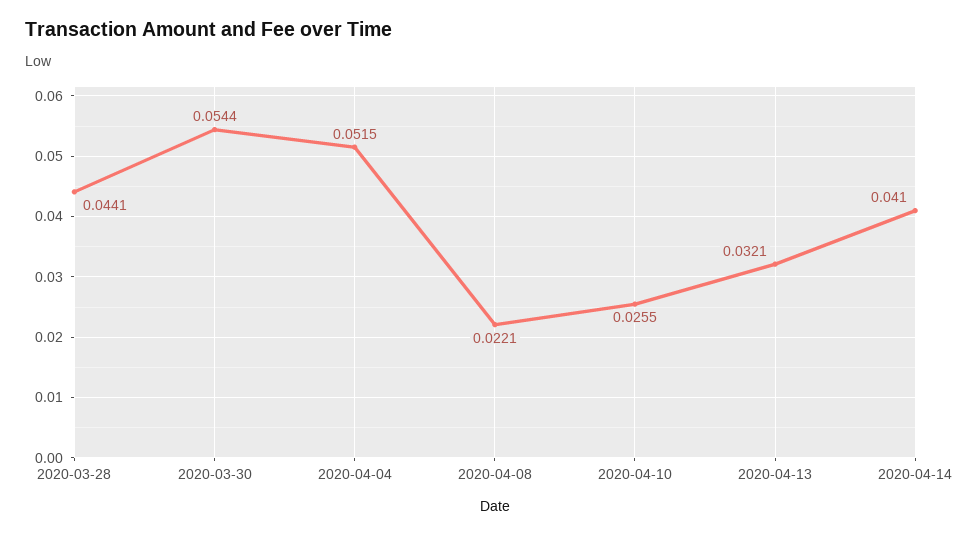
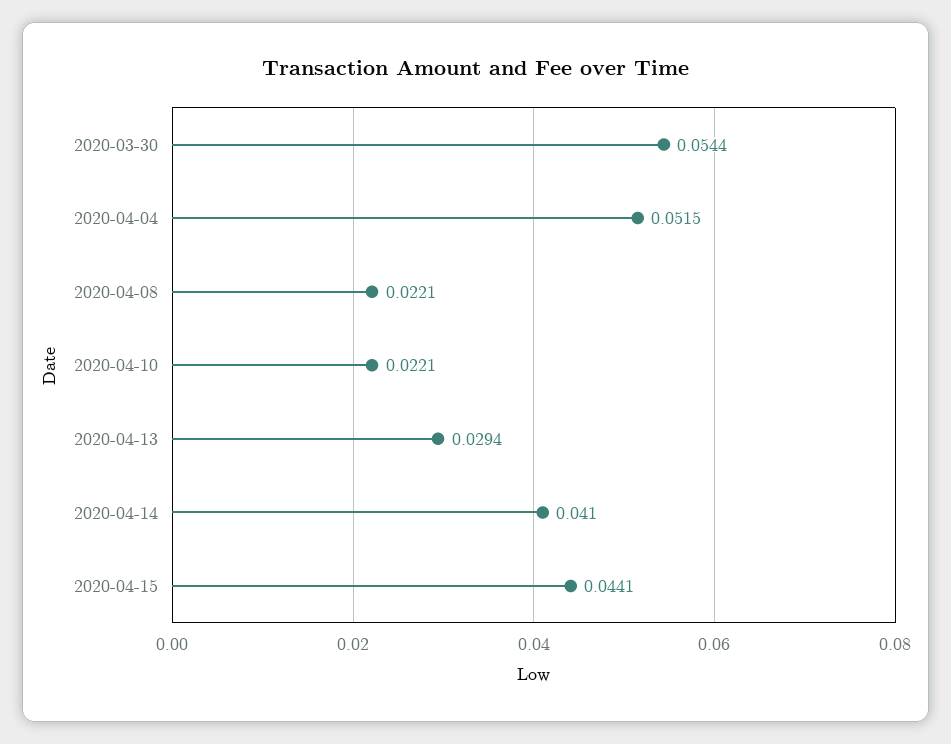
2020-03-28: 0.0441 -> none
2020-04-10: 0.0255 -> 0.0221
2020-04-13: 0.0321 -> 0.0294
2020-04-15: none -> 0.0441

